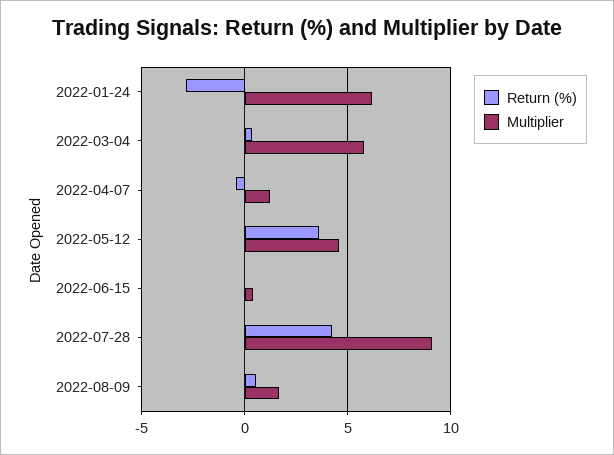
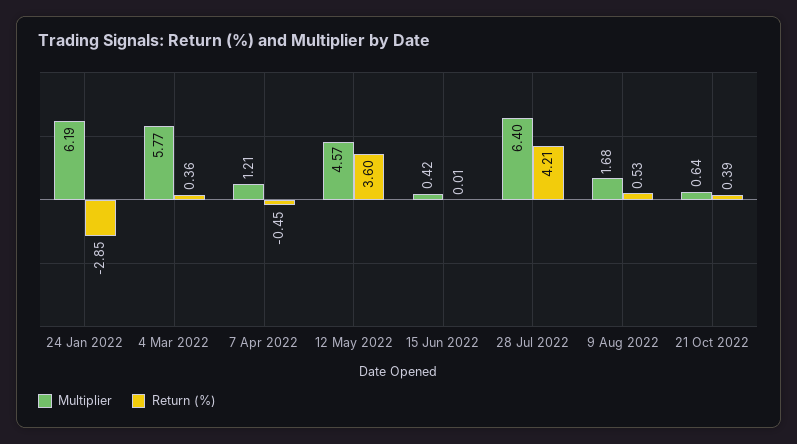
Multiplier, 2022-07-28: 9 -> 6.4
Multiplier, 21 Oct 2022: none -> 0.64
Return (%), 21 Oct 2022: none -> 0.39

